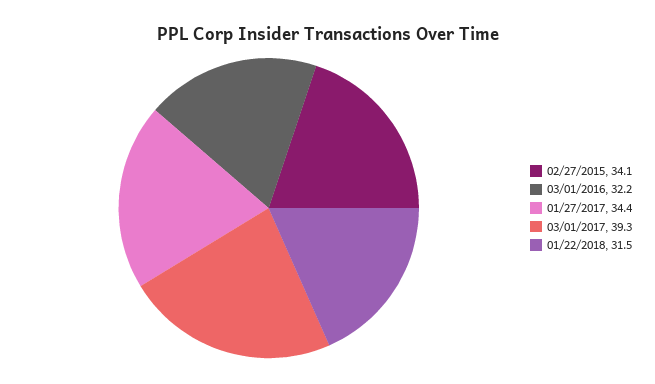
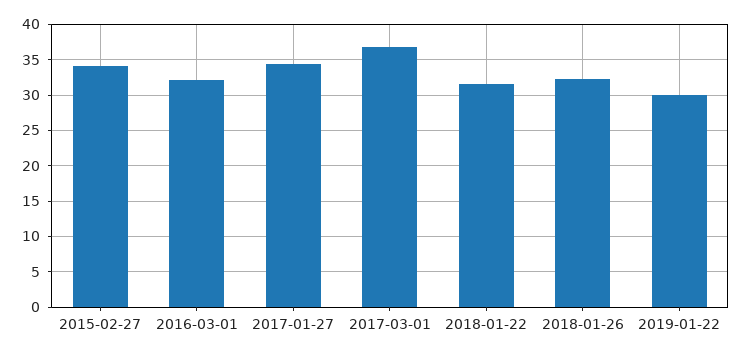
03/01/2017: 39.3 -> 37
2018-01-26: none -> 32
2019-01-22: none -> 30

